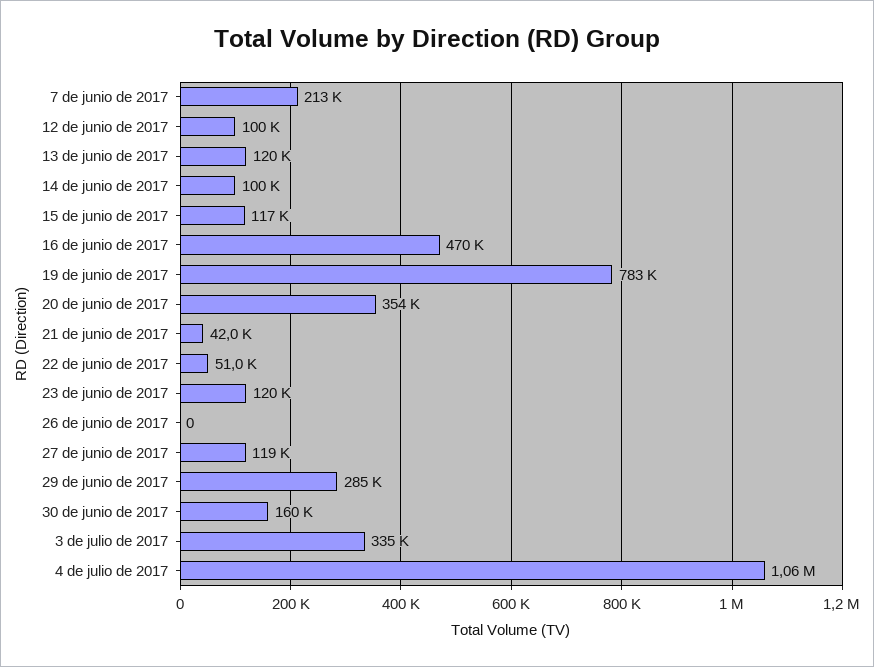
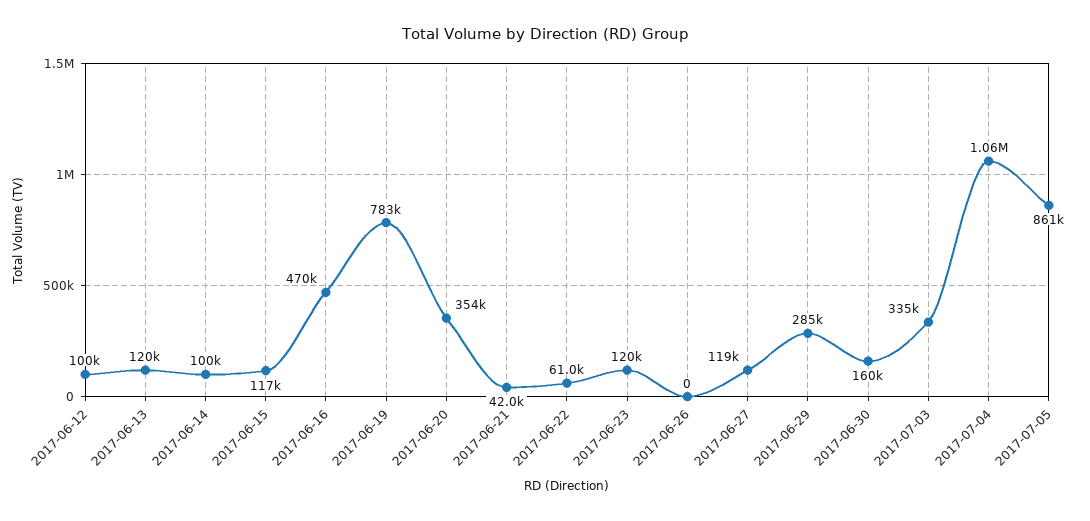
7 de junio de 2017: 213000 -> none
22 de junio de 2017: 51000 -> 61000
2017-07-05: none -> 861000

